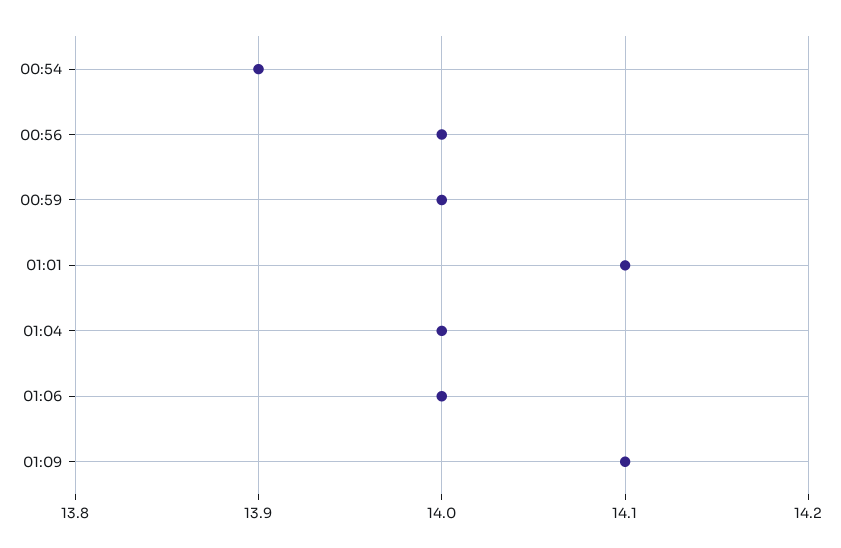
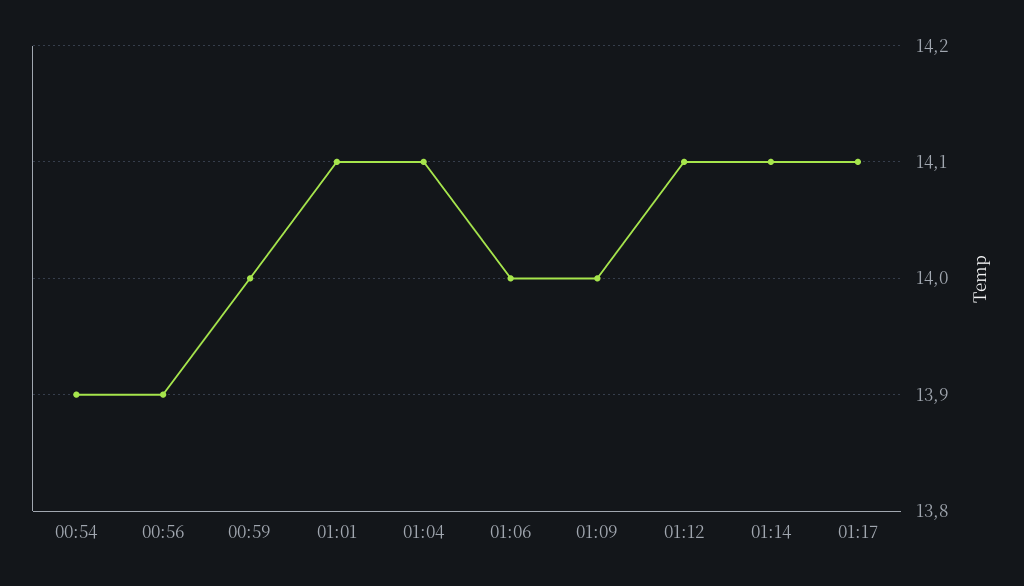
00:56: 14 -> 13.9
01:04: 14 -> 14.1
01:09: 14.1 -> 14
01:12: none -> 14.1
01:14: none -> 14.1
01:17: none -> 14.1

